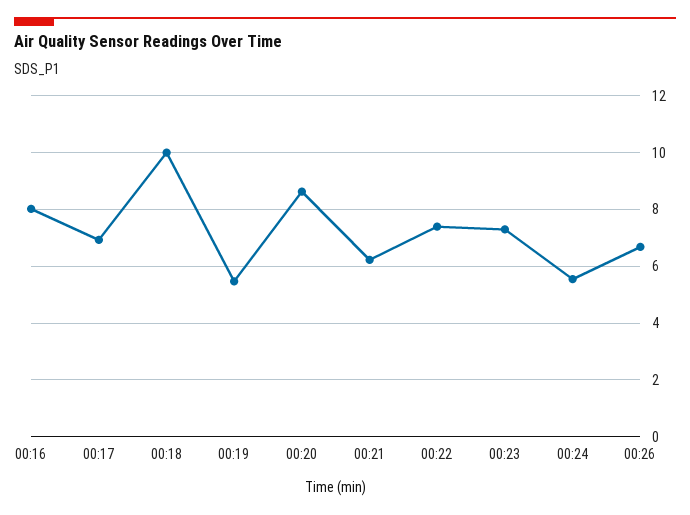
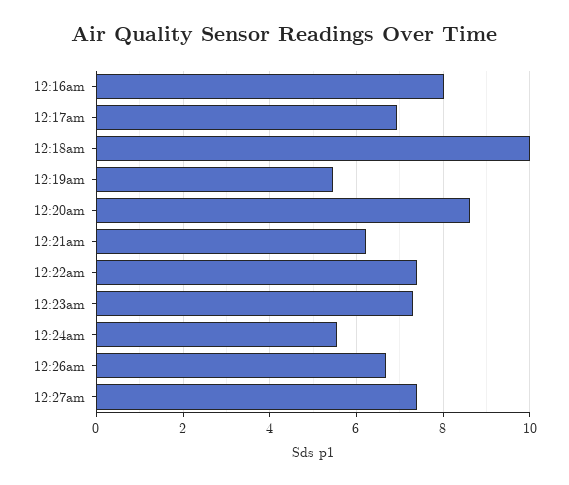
12:27am: none -> 7.4

